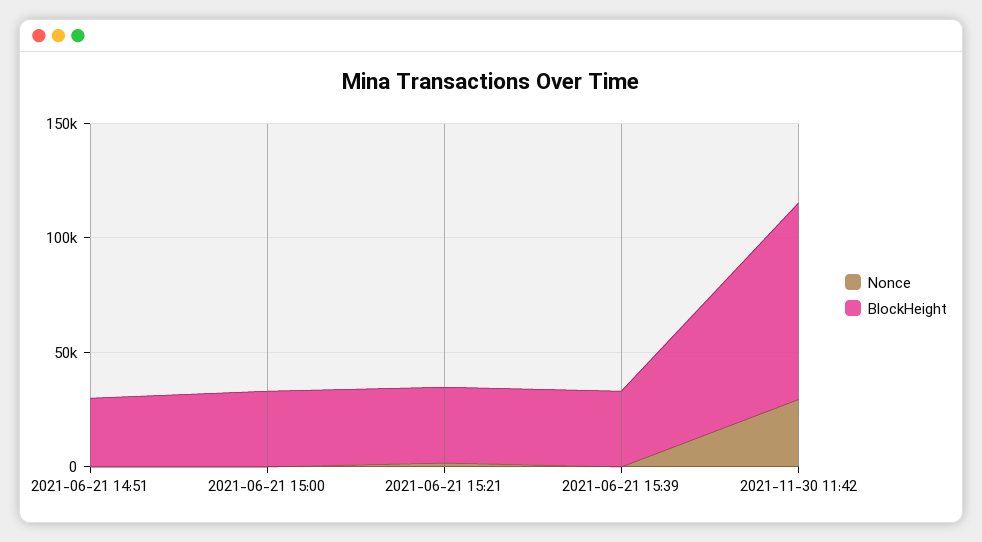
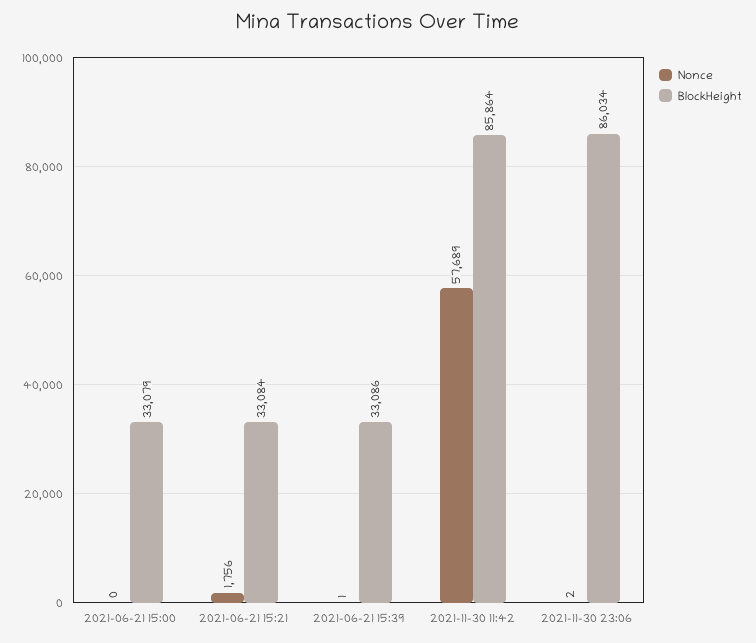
Nonce, 2021-06-21 14:51: 0 -> none
BlockHeight, 2021-06-21 14:51: 30000 -> none
Nonce, 2021-11-30 11:42: 30000 -> 57689
Nonce, 2021-11-30 23:06: none -> 2
BlockHeight, 2021-11-30 23:06: none -> 86034

